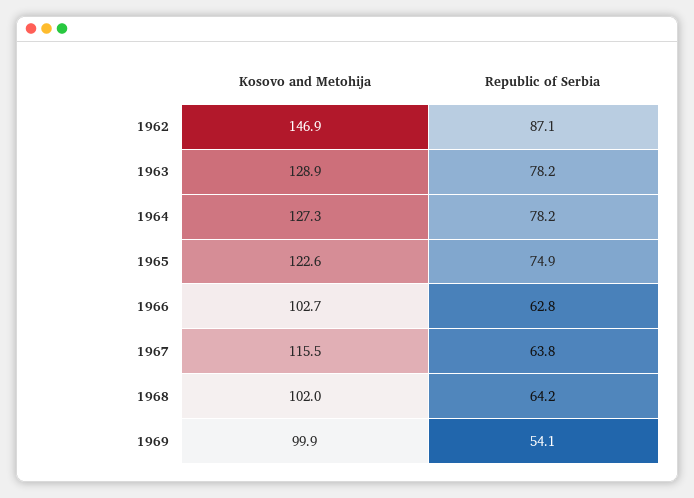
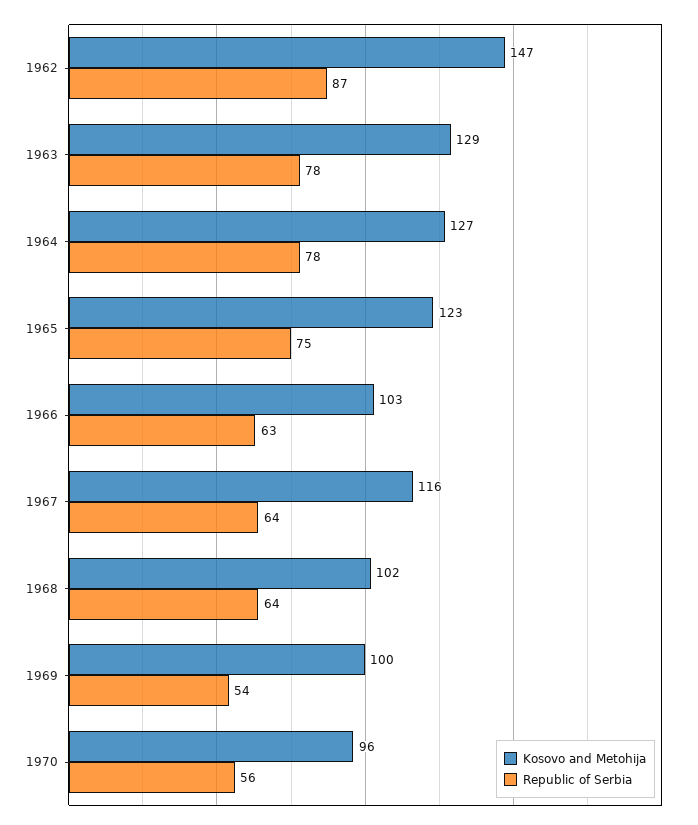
Kosovo and Metohija, 1970: none -> 96
Republic of Serbia, 1970: none -> 56

